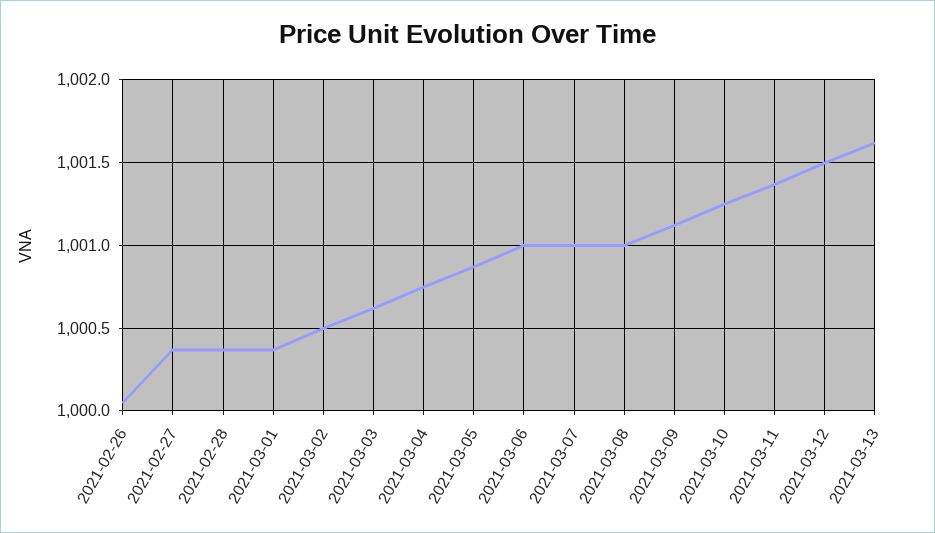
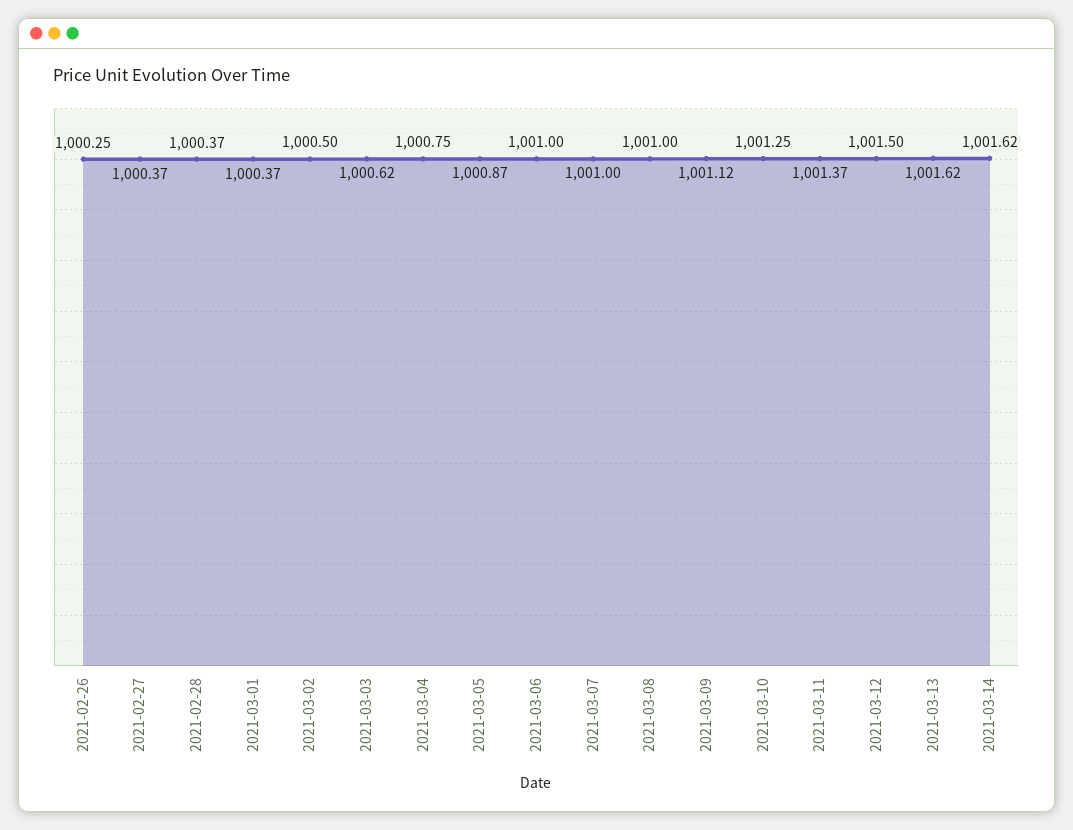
2021-02-26: 1000.05 -> 1000.25
2021-03-14: none -> 1001.62

